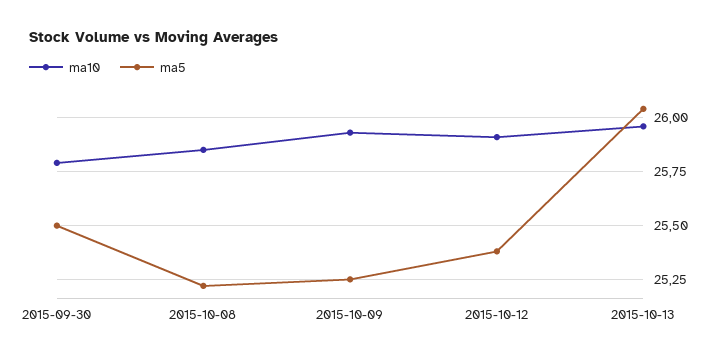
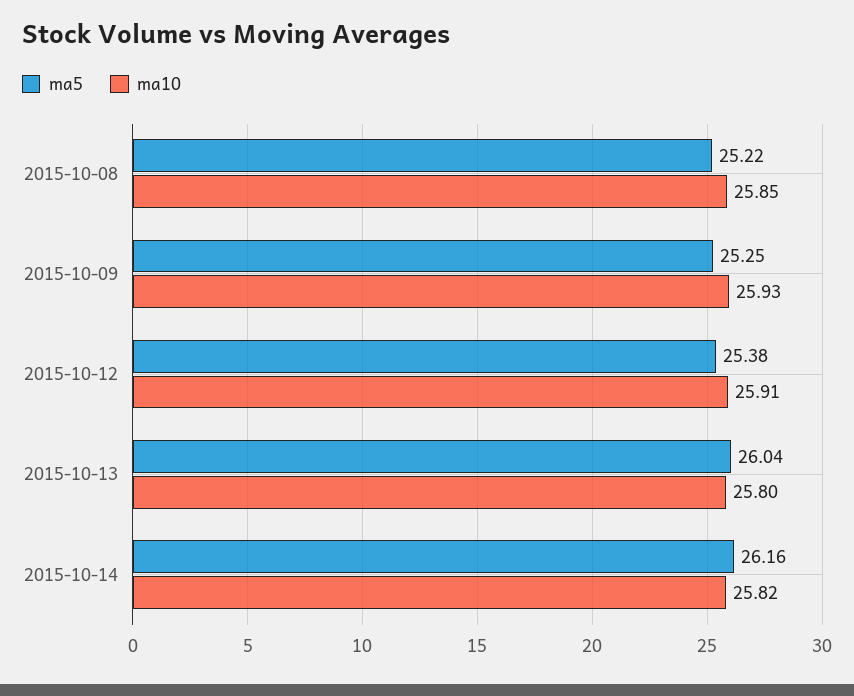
ma10, 2015-09-30: 25.8 -> none
ma5, 2015-09-30: 25.5 -> none
ma10, 2015-10-13: 25.95 -> 25.8
ma5, 2015-10-14: none -> 26.16
ma10, 2015-10-14: none -> 25.82

